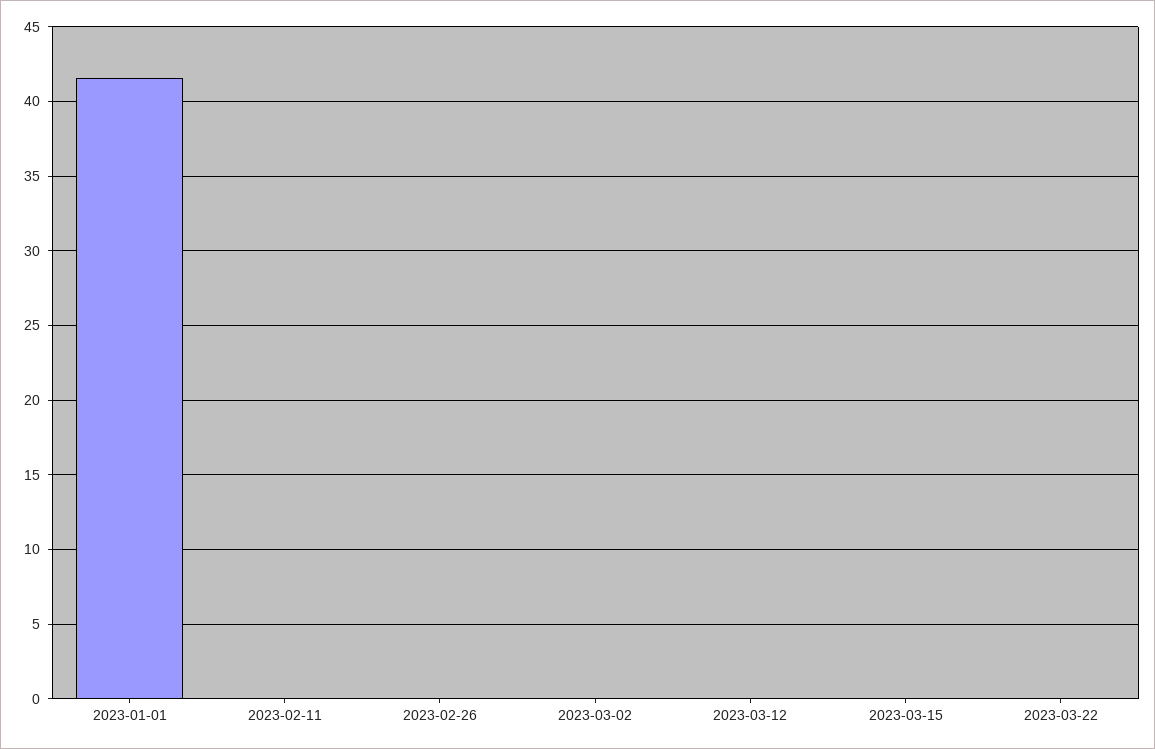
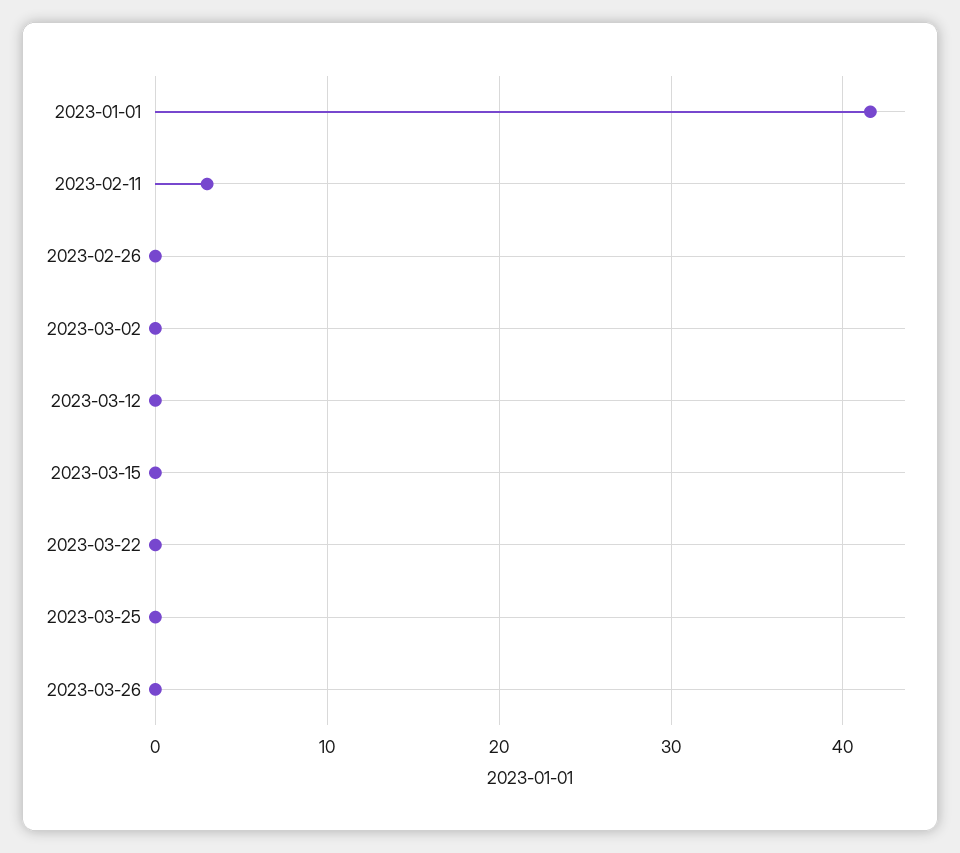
2023-02-11: 0 -> 3
2023-03-25: none -> 0
2023-03-26: none -> 0

